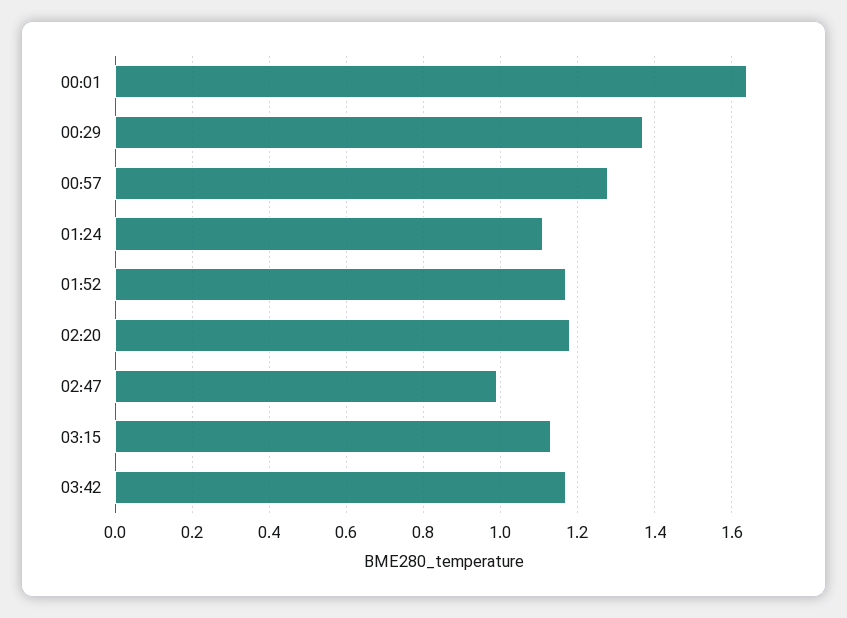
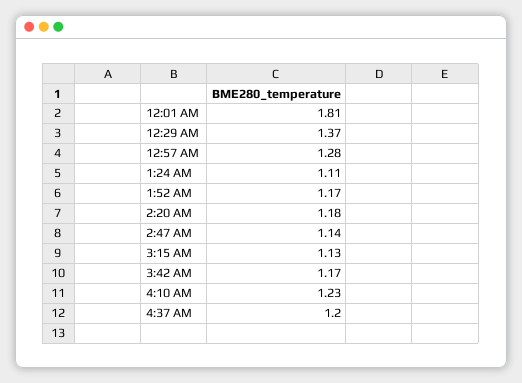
00:01: 1.65 -> 1.81
02:47: 1 -> 1.14
4:10 AM: none -> 1.23
4:37 AM: none -> 1.2

